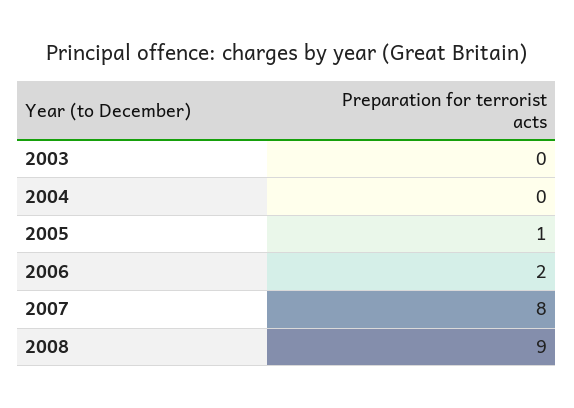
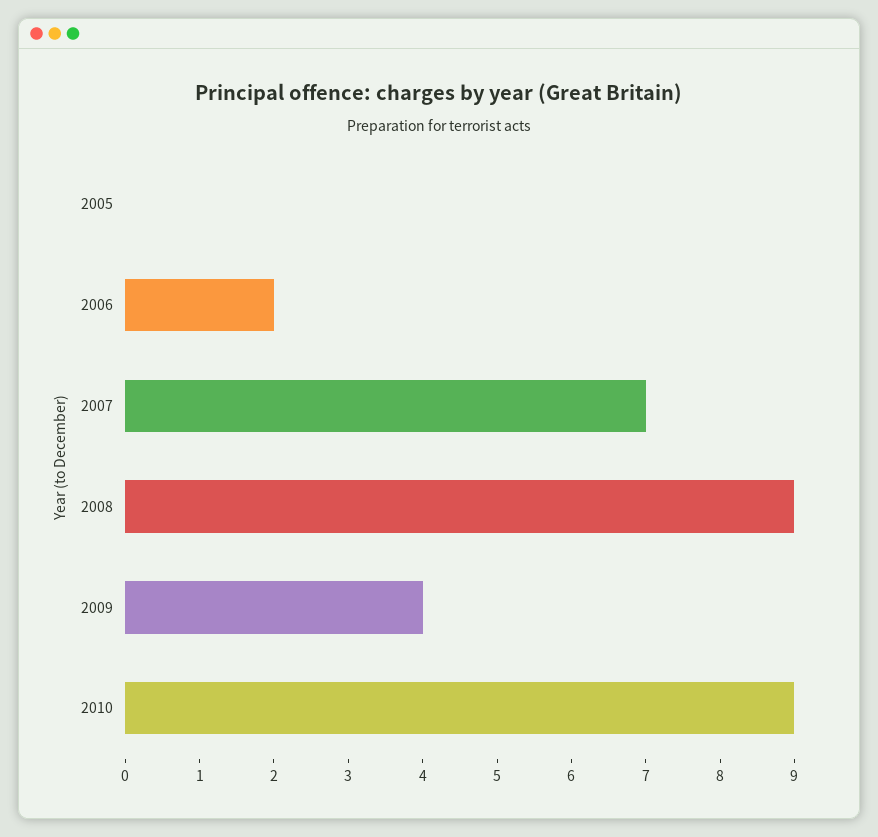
2003: 0 -> none
2004: 0 -> none
2005: 1 -> 0
2007: 8 -> 7
2009: none -> 4
2010: none -> 9

